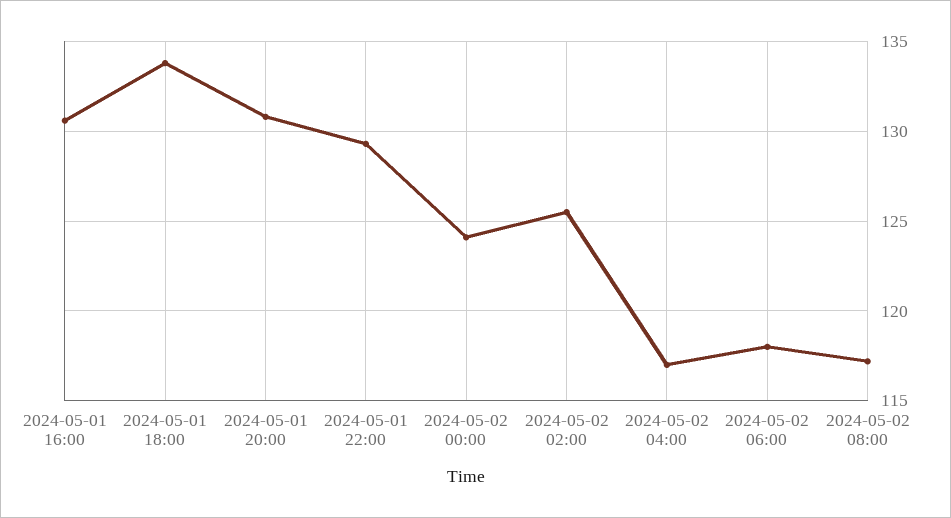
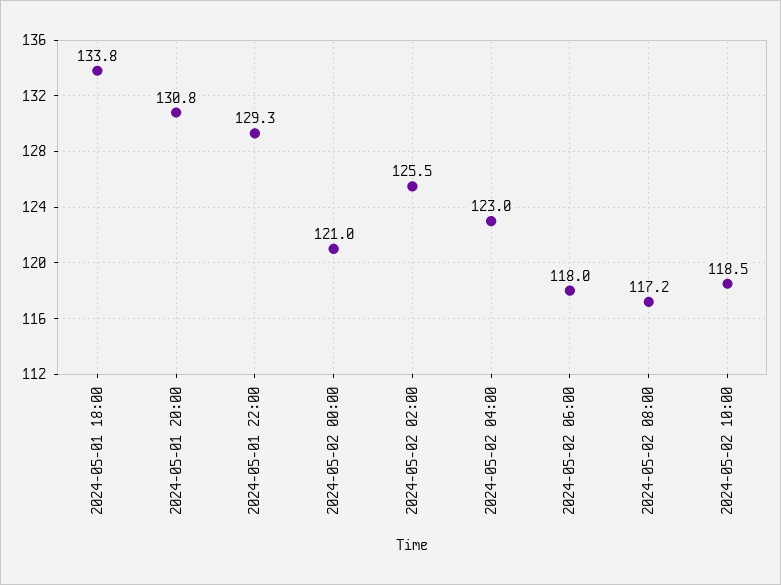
2024-05-01 16:00: 130.5 -> none
2024-05-02 00:00: 124 -> 121
2024-05-02 04:00: 117 -> 123
2024-05-02 10:00: none -> 118.5

